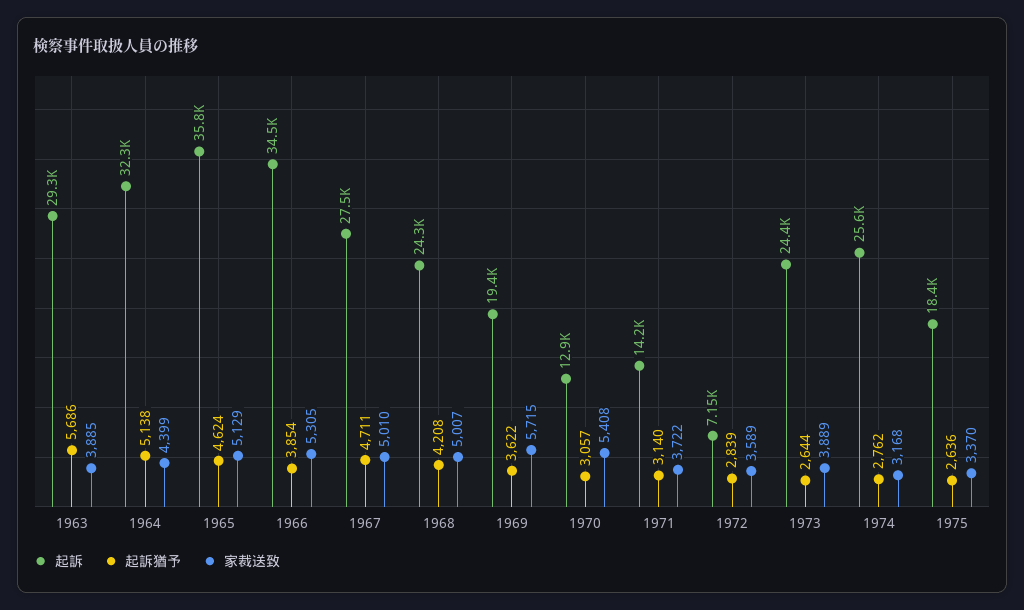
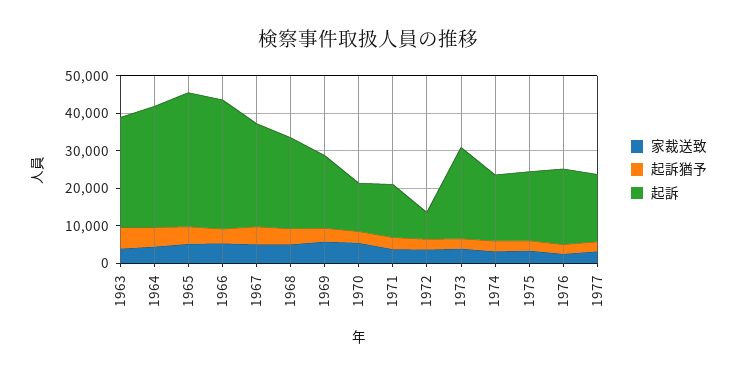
起訴, 1974: 25600 -> 17500
家裁送致, 1976: none -> 2500
起訴猶予, 1976: none -> 2500
起訴, 1976: none -> 20000
家裁送致, 1977: none -> 2500
起訴猶予, 1977: none -> 2500
起訴, 1977: none -> 17500

